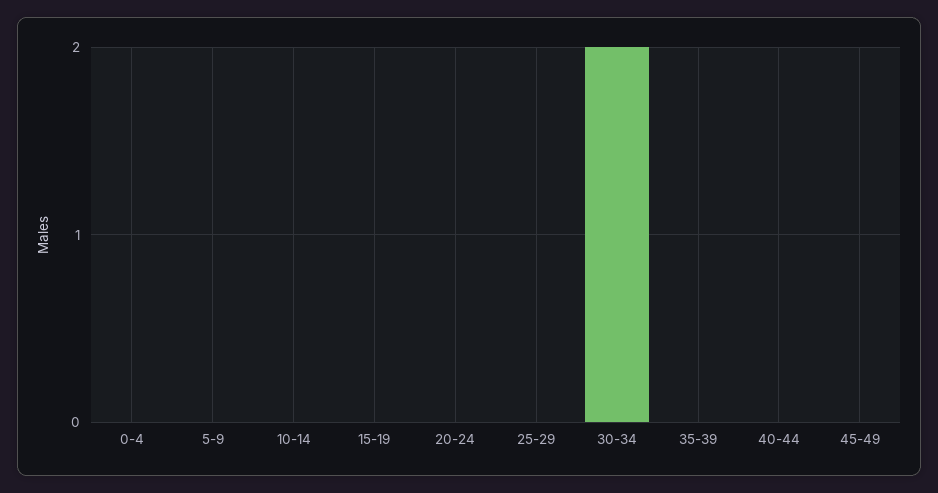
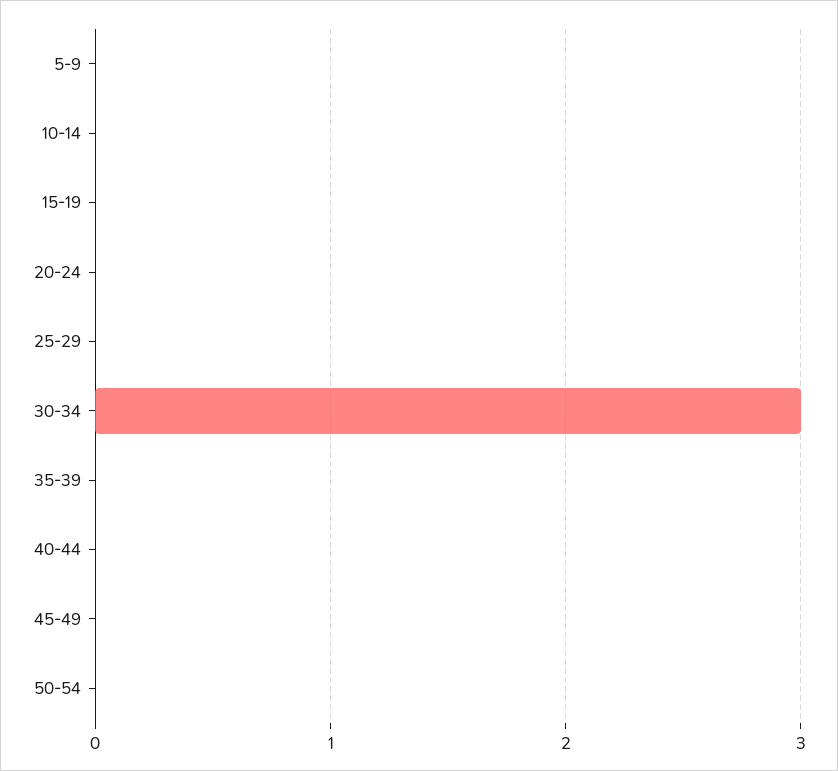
0-4: 0 -> none
30-34: 2 -> 3
50-54: none -> 0

